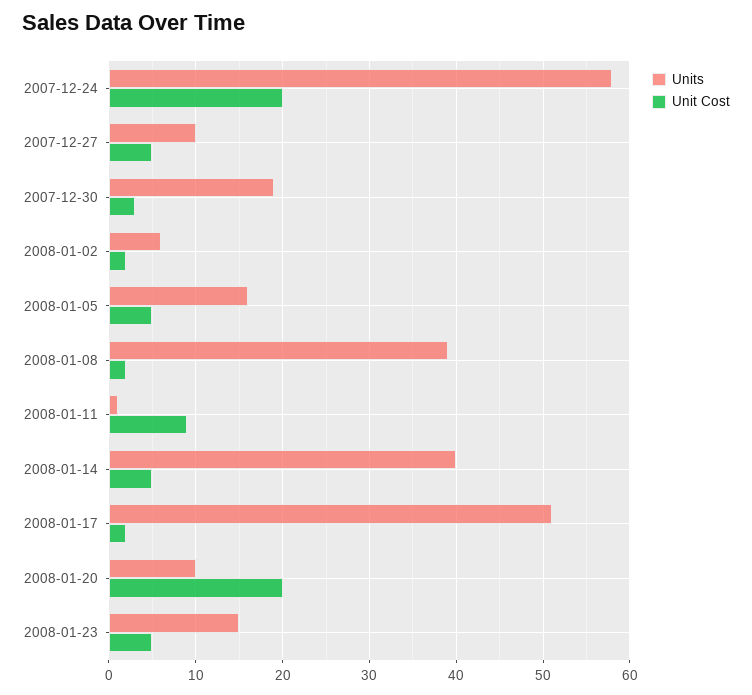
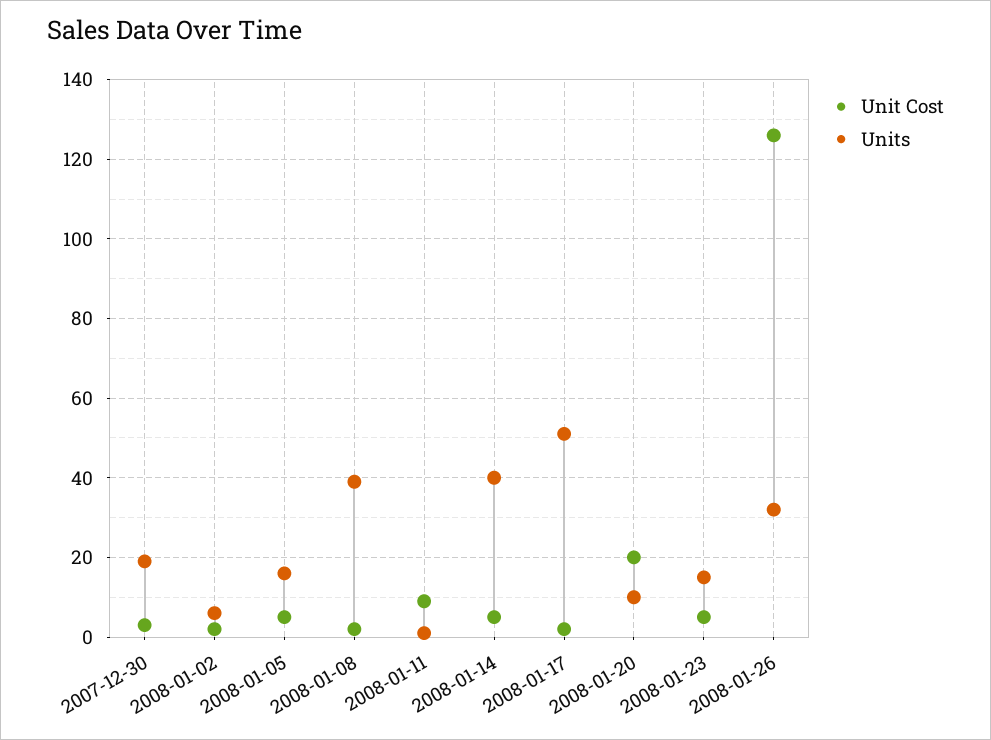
Units, 2007-12-24: 58 -> none
Unit Cost, 2007-12-24: 20 -> none
Units, 2007-12-27: 10 -> none
Unit Cost, 2007-12-27: 5 -> none
Unit Cost, 2008-01-26: none -> 126
Units, 2008-01-26: none -> 32

